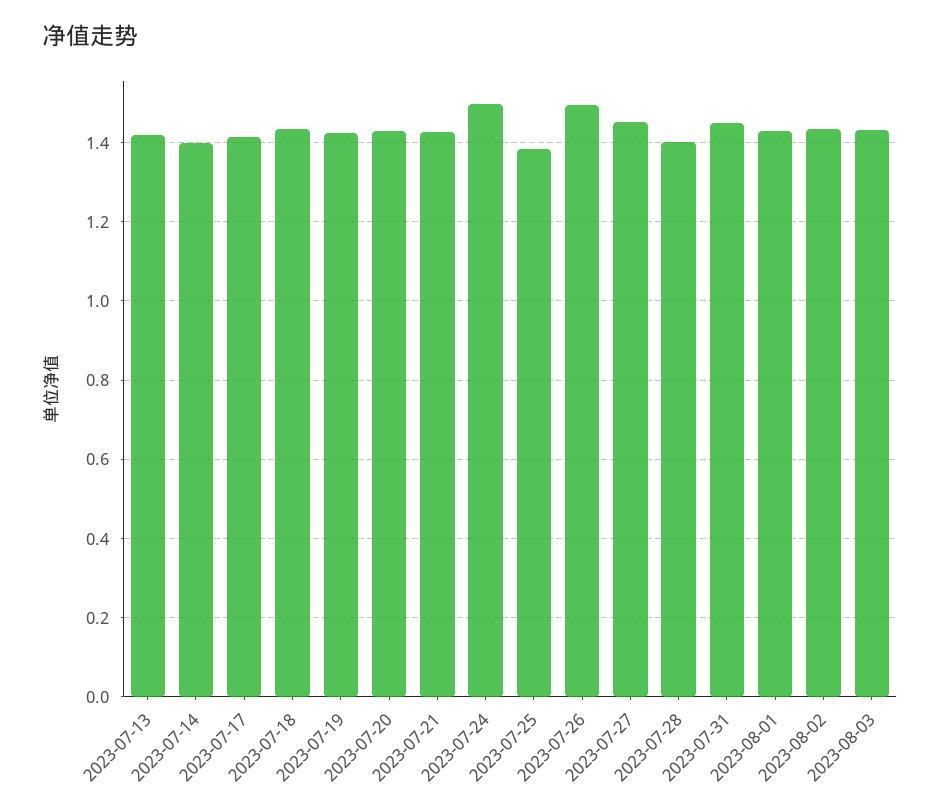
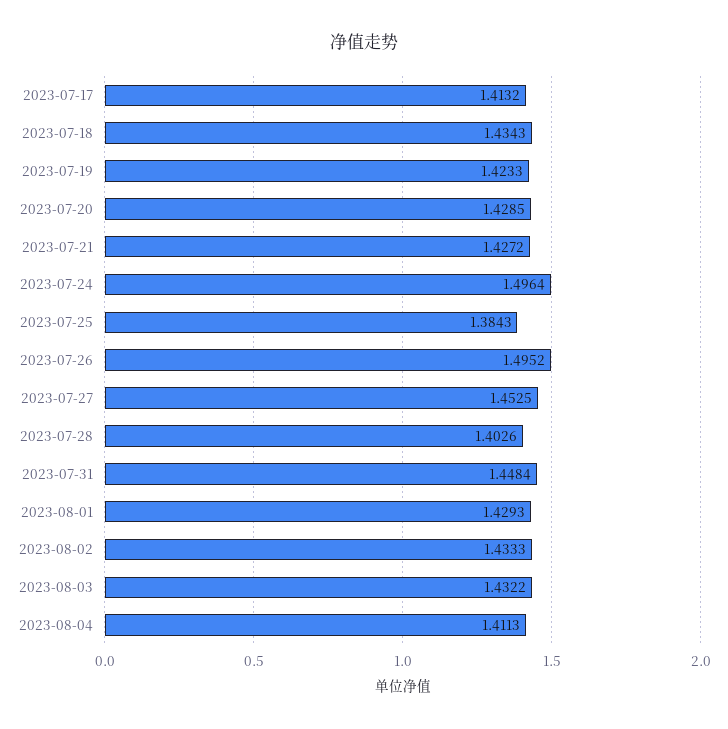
2023-07-13: 1.42 -> none
2023-07-14: 1.4 -> none
2023-08-04: none -> 1.4113

